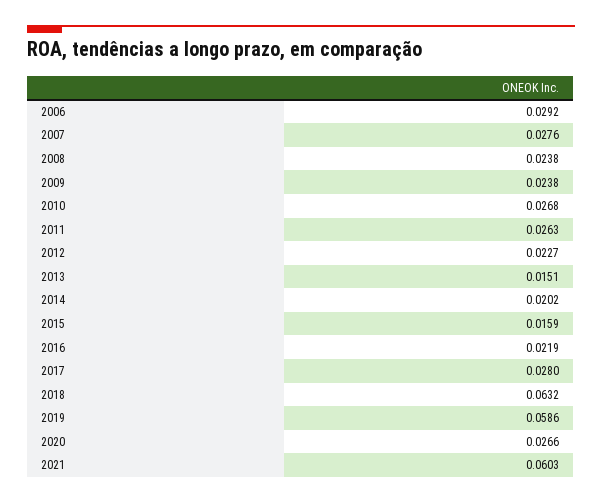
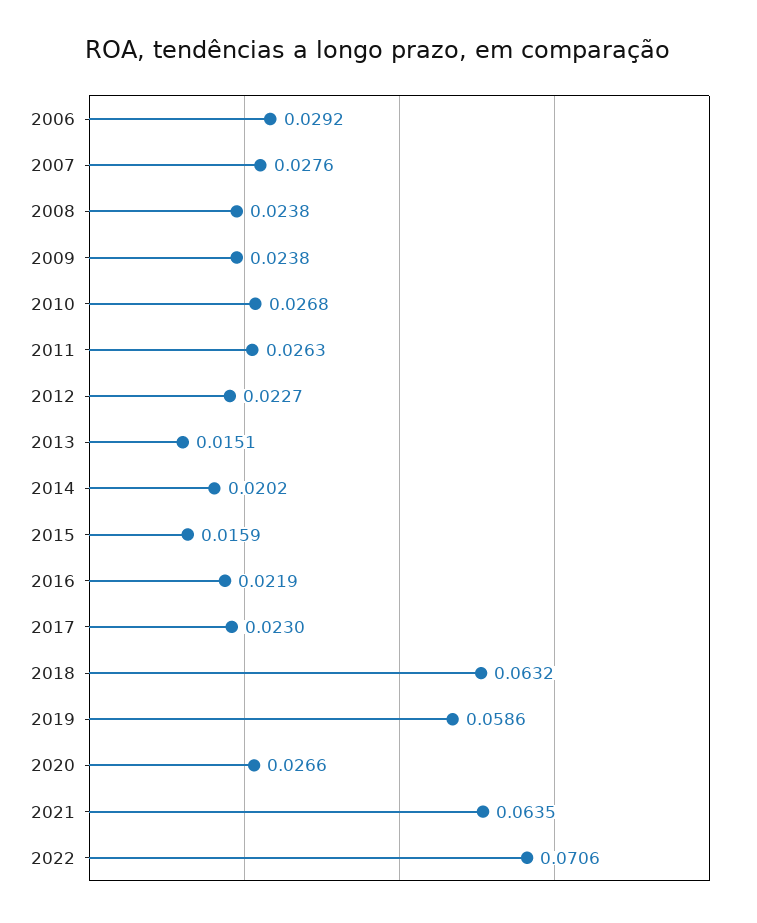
2017: 0.028 -> 0.023
2021: 0.0603 -> 0.0635
2022: none -> 0.0706

